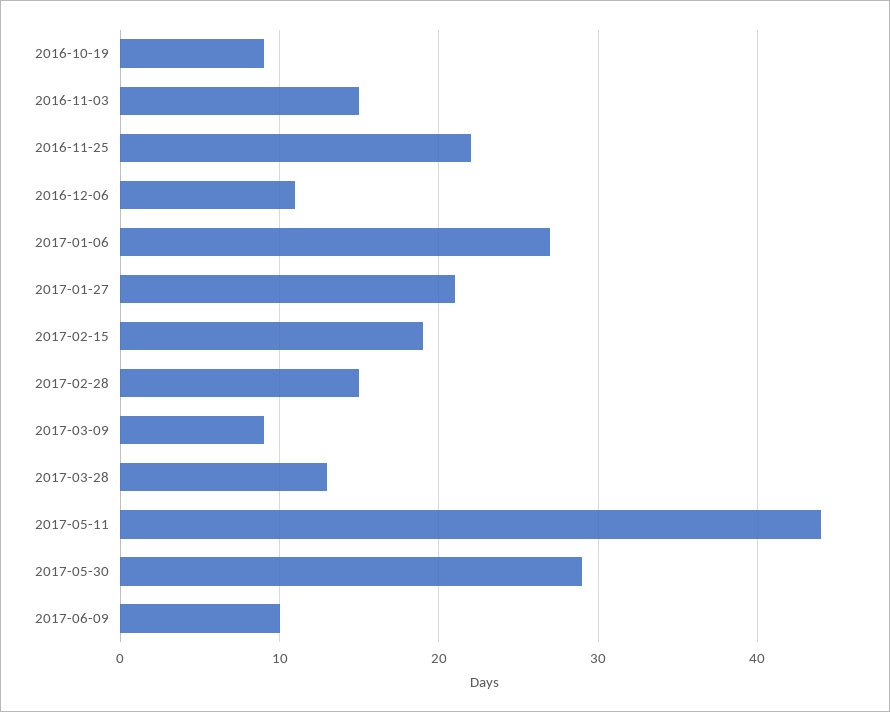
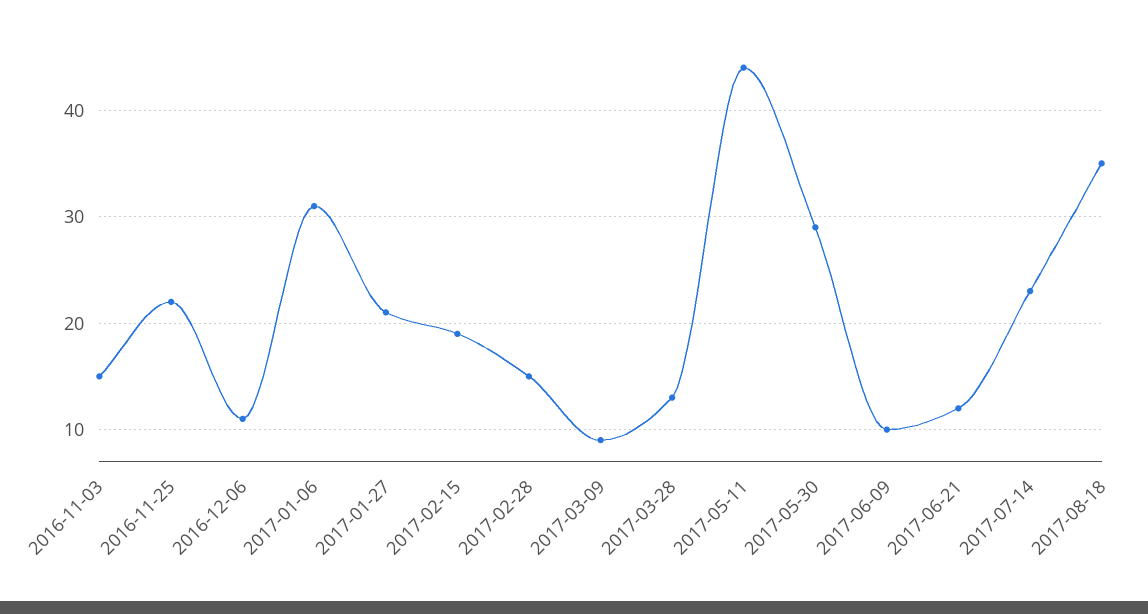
2016-10-19: 9 -> none
2017-01-06: 27 -> 31
2017-06-21: none -> 12
2017-07-14: none -> 23
2017-08-18: none -> 35

